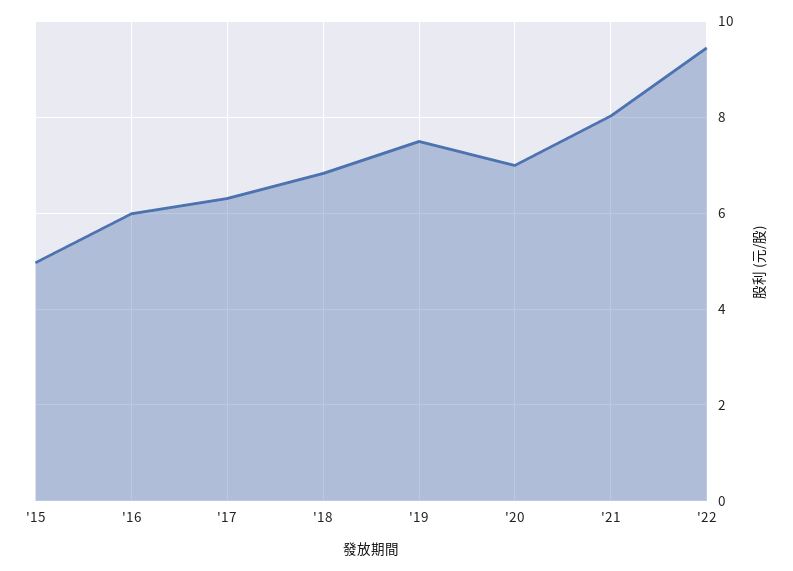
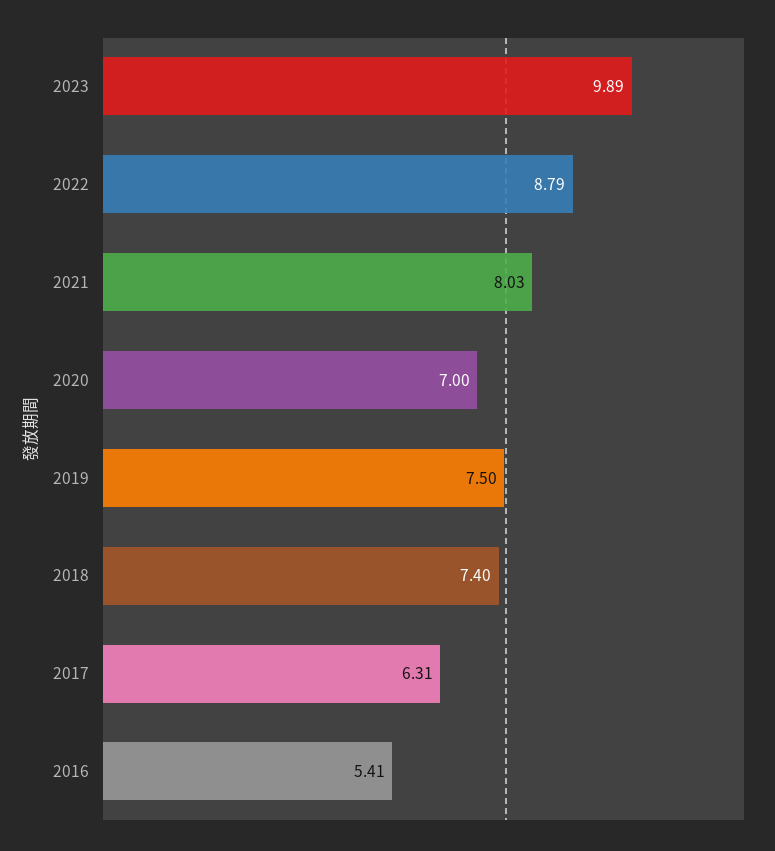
'15: 5 -> none
'16: 6 -> 5.41
'18: 6.8 -> 7.4
'22: 9.4 -> 8.79
2023: none -> 9.89

